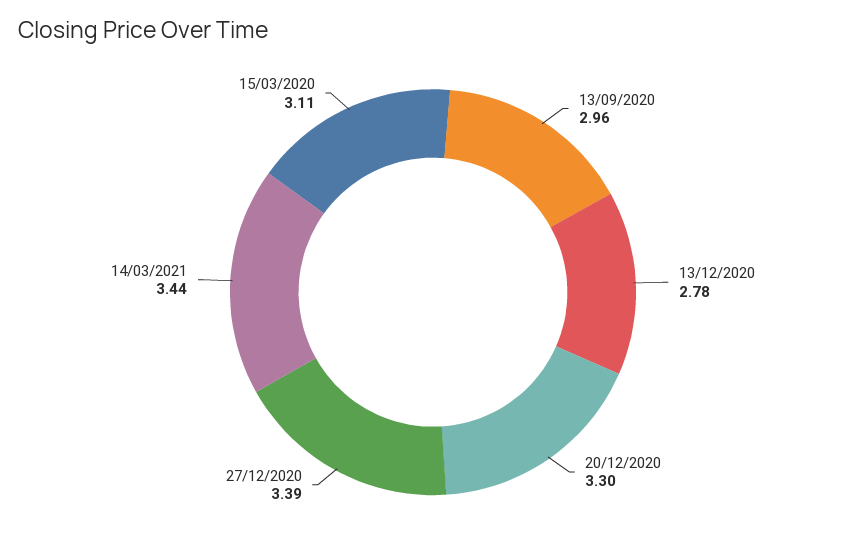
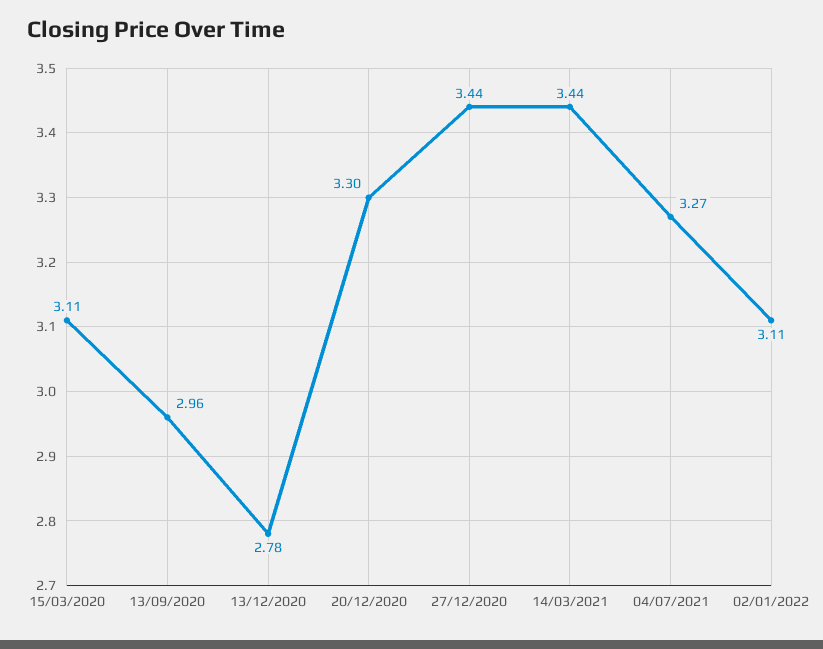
27/12/2020: 3.39 -> 3.44
04/07/2021: none -> 3.27
02/01/2022: none -> 3.11

